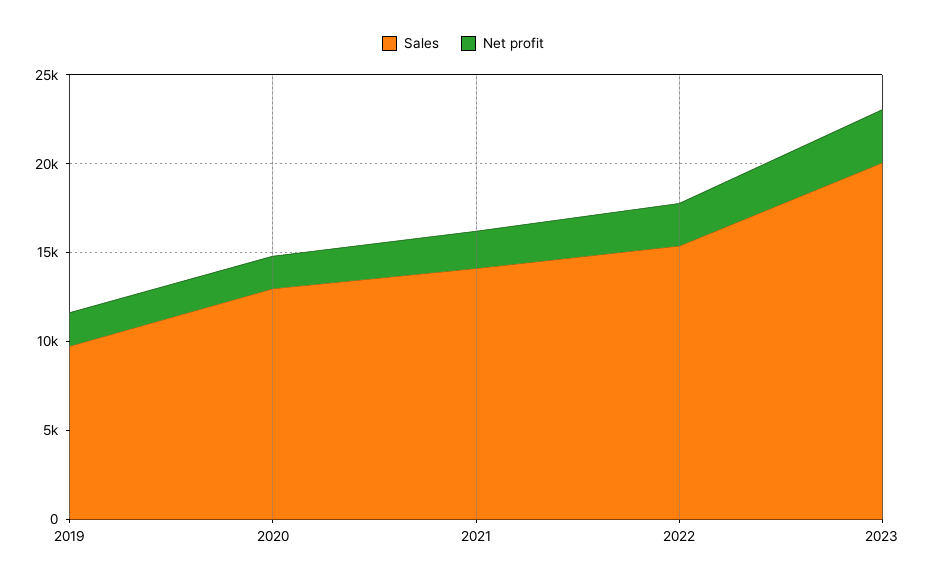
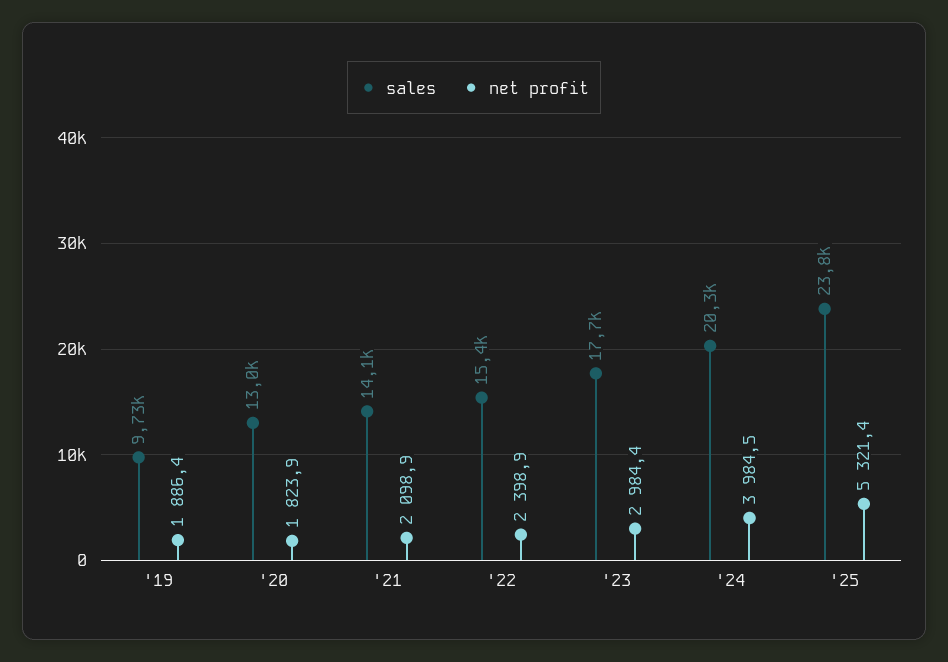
Sales, 2023: 20000 -> 17700
Sales, '24: none -> 20300
Net profit, '24: none -> 3984.5
Sales, '25: none -> 23800
Net profit, '25: none -> 5321.4

